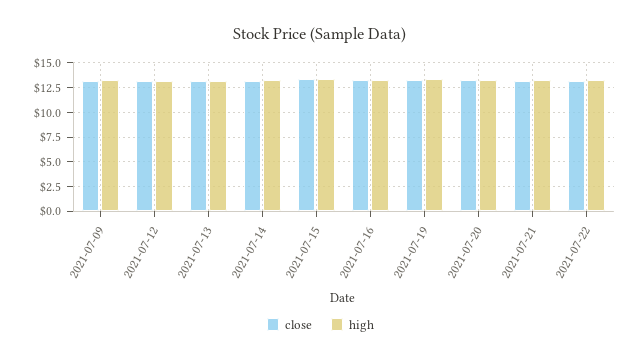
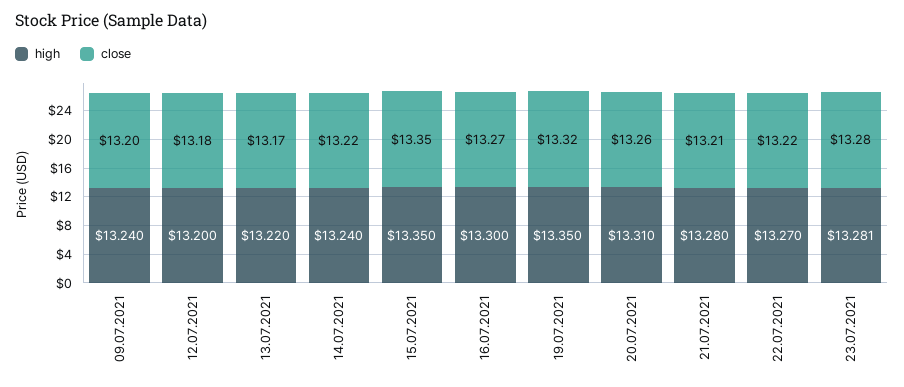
high, 23.07.2021: none -> 13.281
close, 23.07.2021: none -> 13.28

